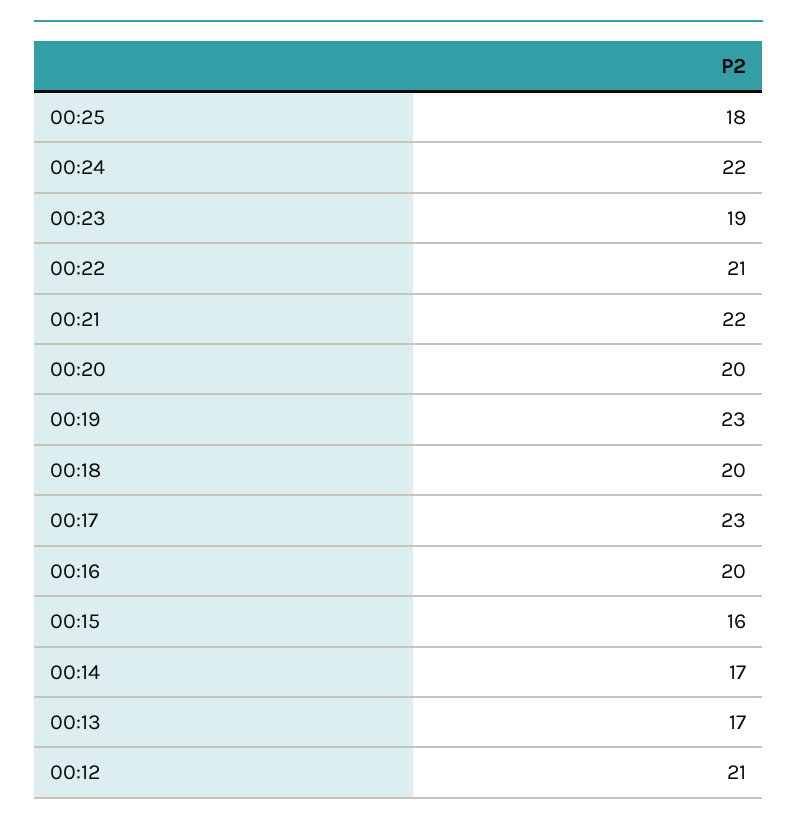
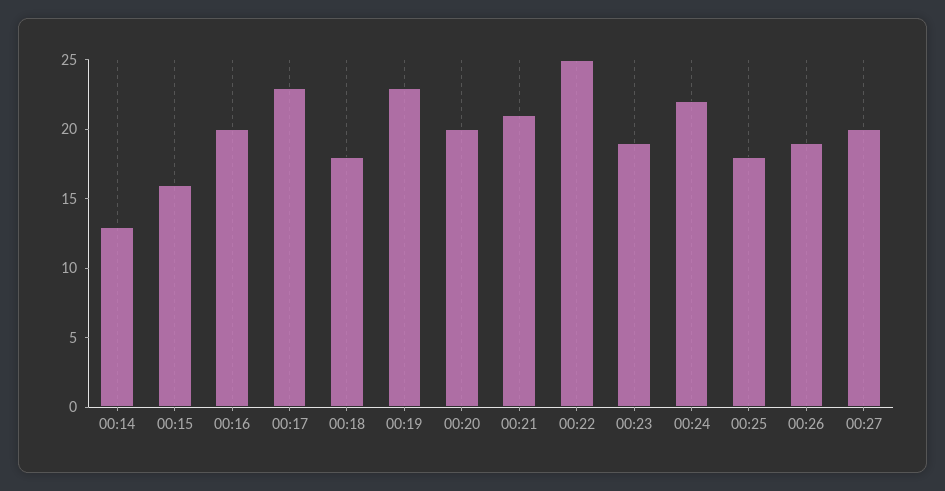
00:22: 21 -> 25
00:21: 22 -> 21
00:18: 20 -> 18
00:14: 17 -> 13
00:13: 17 -> none
00:12: 21 -> none
00:26: none -> 19
00:27: none -> 20

